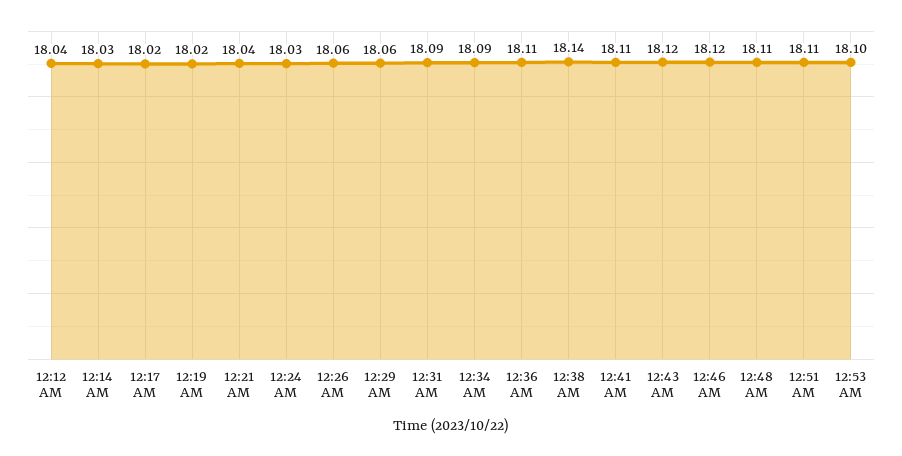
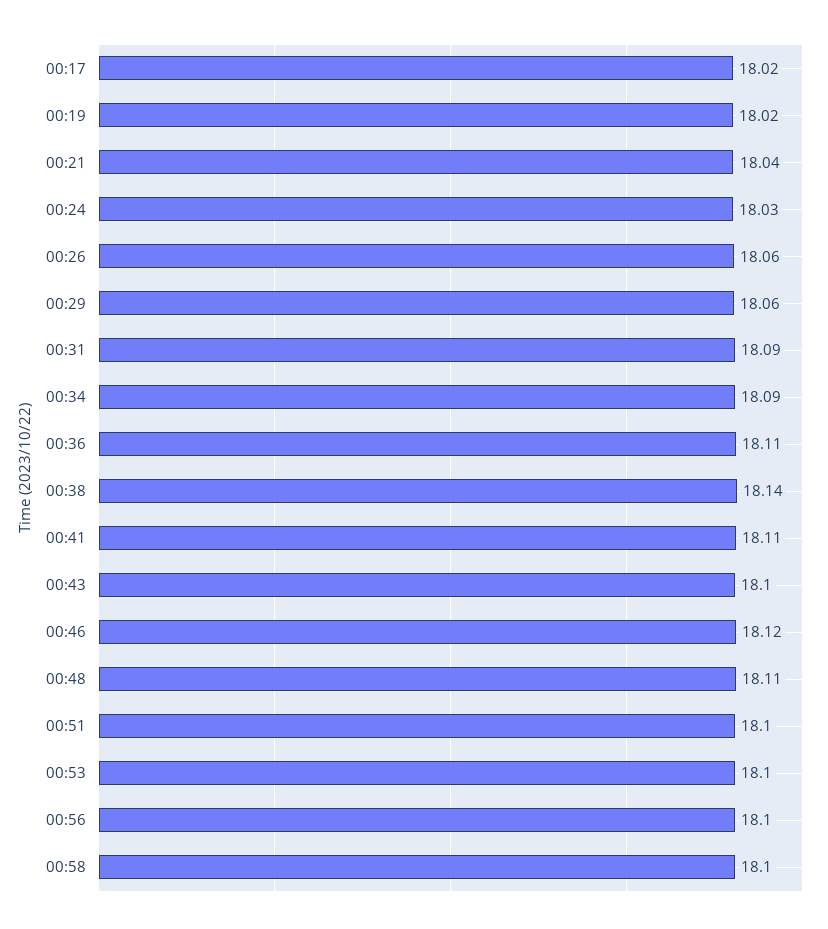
12:12 AM: 18.04 -> none
12:14 AM: 18.03 -> none
12:43 AM: 18.12 -> 18.1
12:51 AM: 18.11 -> 18.1
00:56: none -> 18.1
00:58: none -> 18.1

